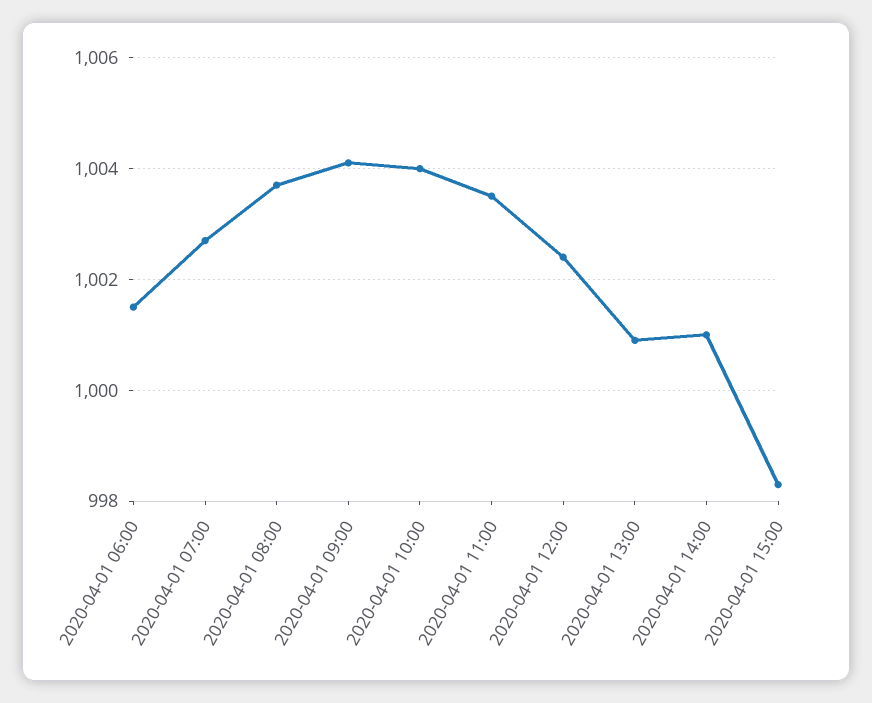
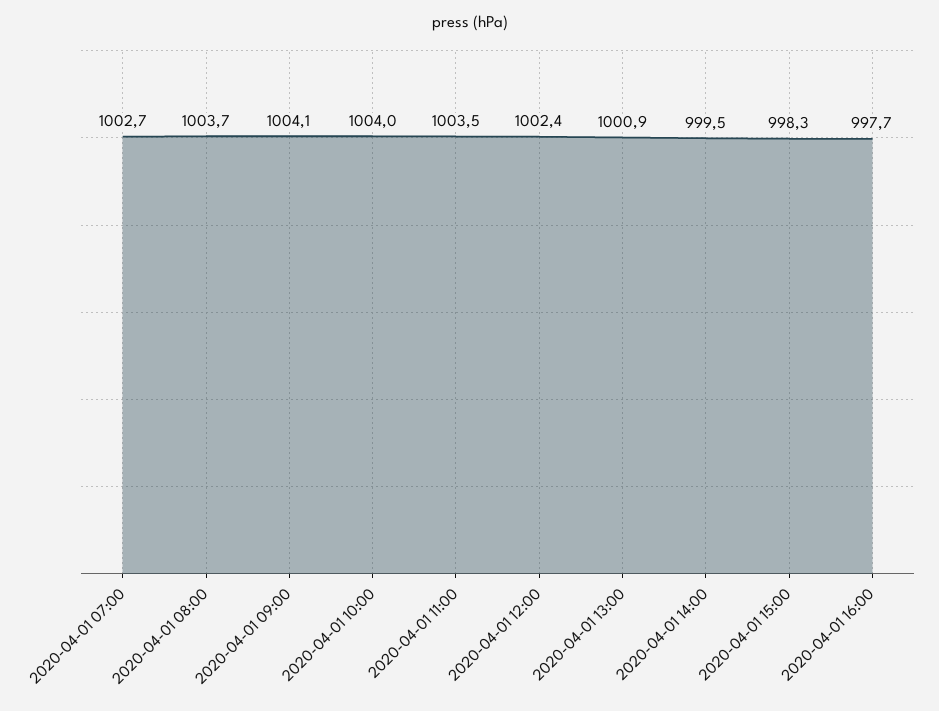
2020-04-01 06:00: 1001.5 -> none
2020-04-01 14:00: 1001 -> 999.5
2020-04-01 16:00: none -> 997.7

